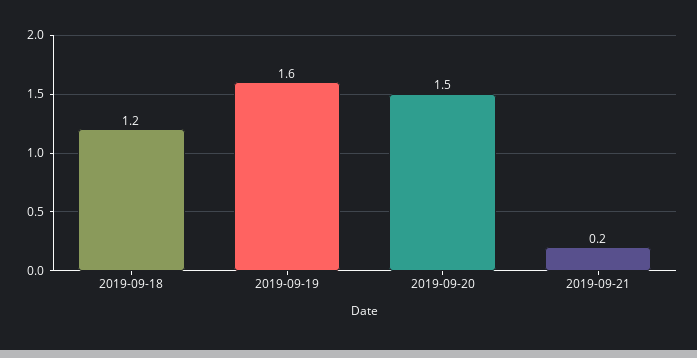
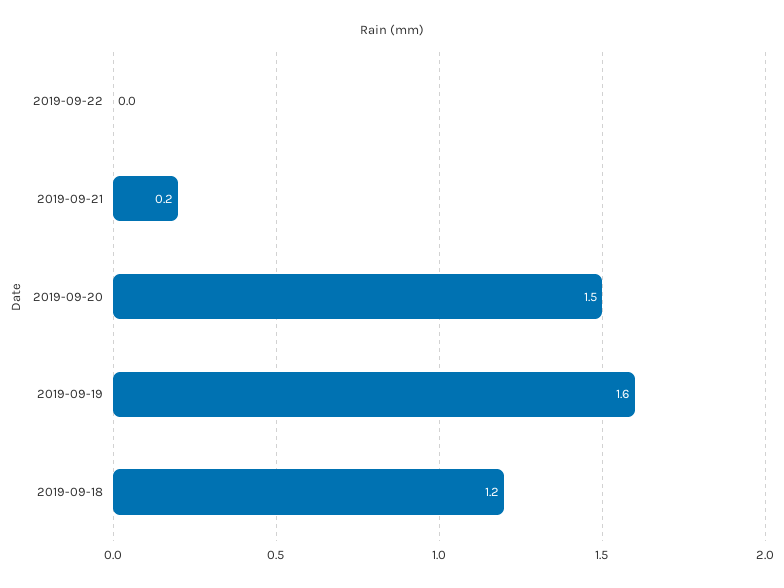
2019-09-22: none -> 0

